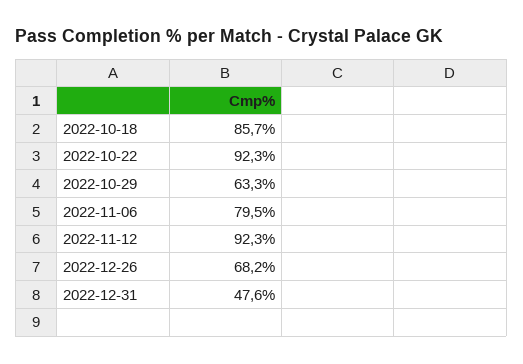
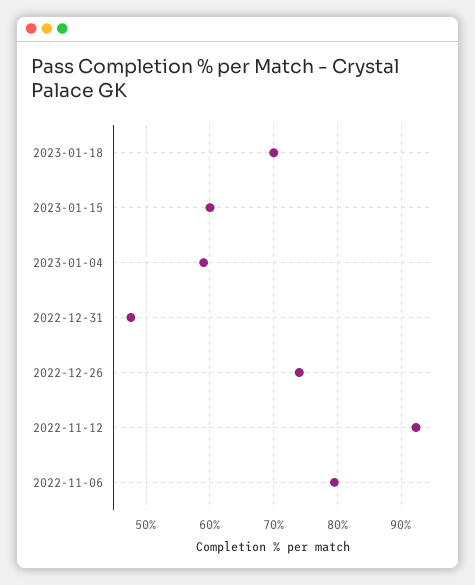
2022-10-18: 85.7 -> none
2022-10-22: 92.3 -> none
2022-10-29: 63.3 -> none
2022-12-26: 68.2 -> 74
2023-01-18: none -> 70
2023-01-15: none -> 60
2023-01-04: none -> 59

